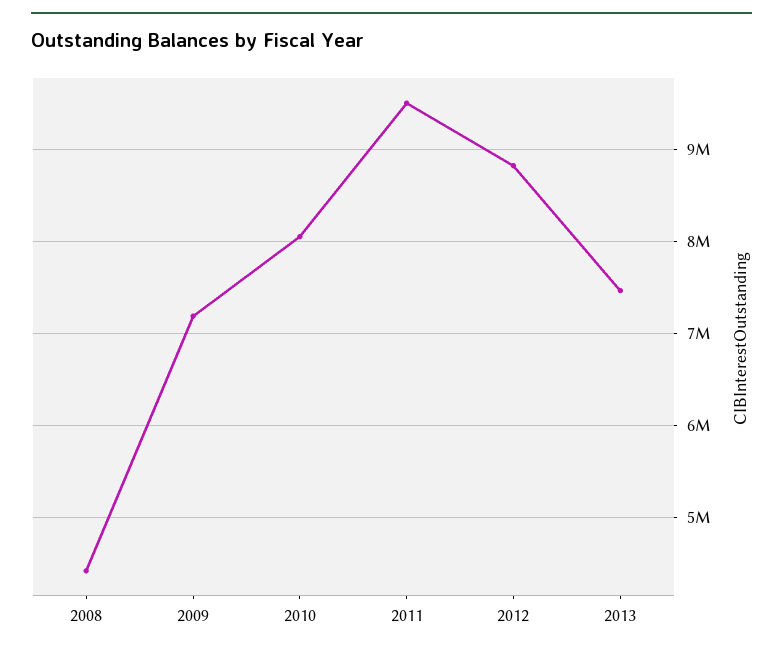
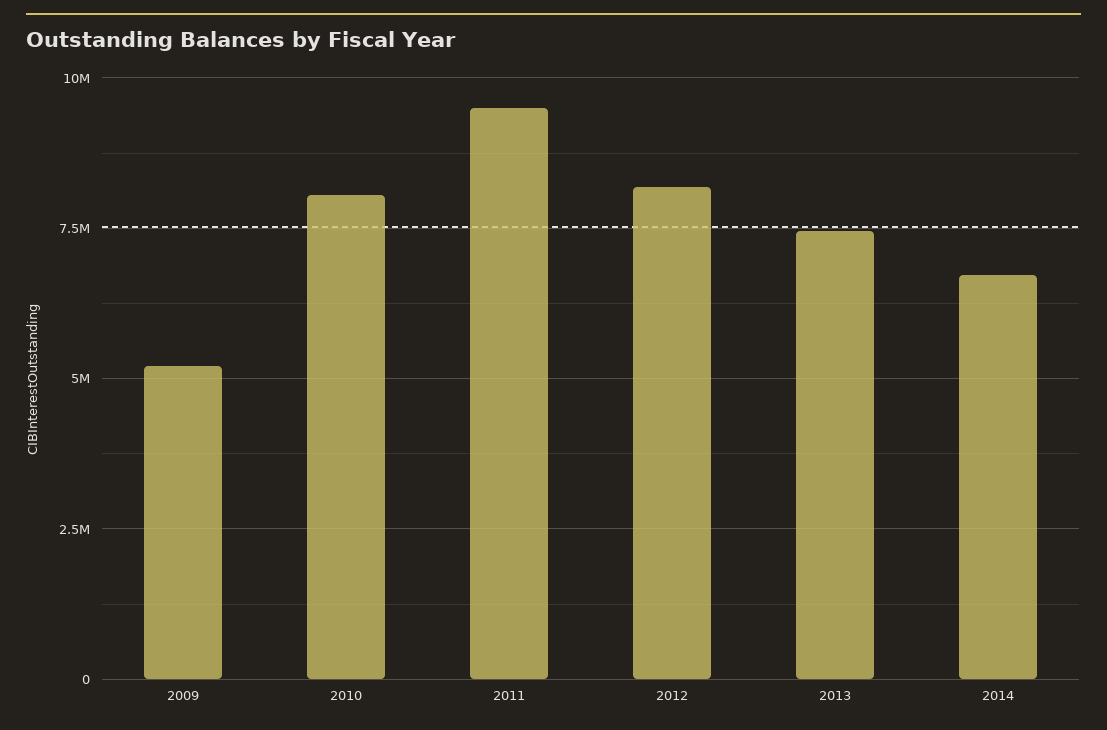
2008: 4400000 -> none
2009: 7200000 -> 5250000
2012: 8800000 -> 8250000
2014: none -> 6750000

